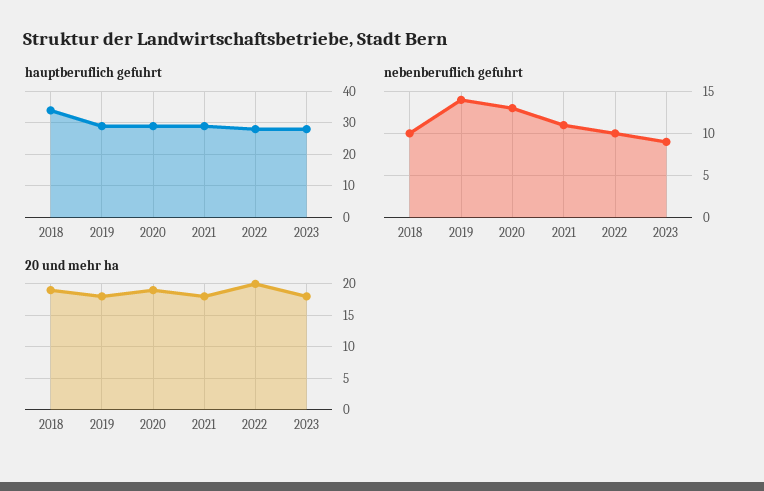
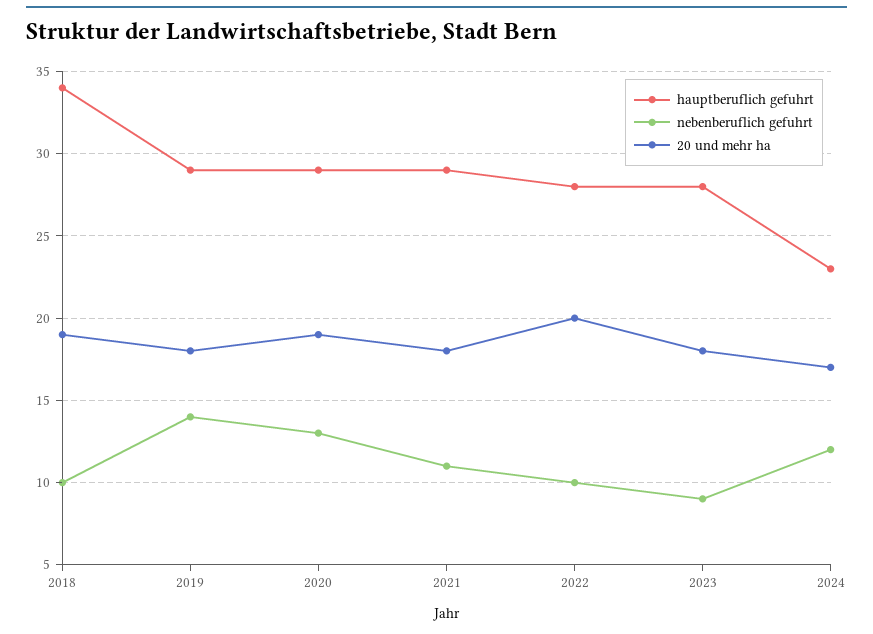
hauptberuflich gefuhrt, 2024: none -> 23
nebenberuflich gefuhrt, 2024: none -> 12
20 und mehr ha, 2024: none -> 17

